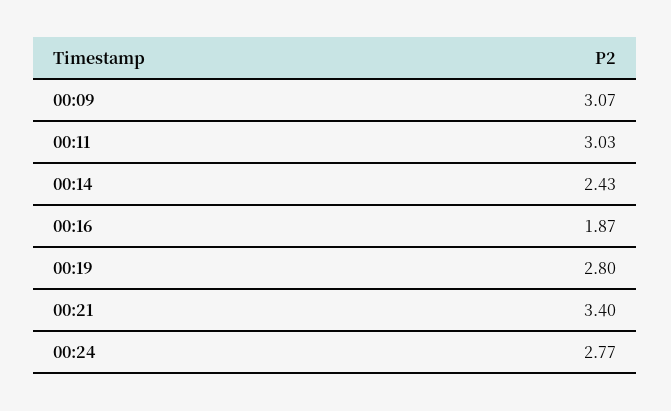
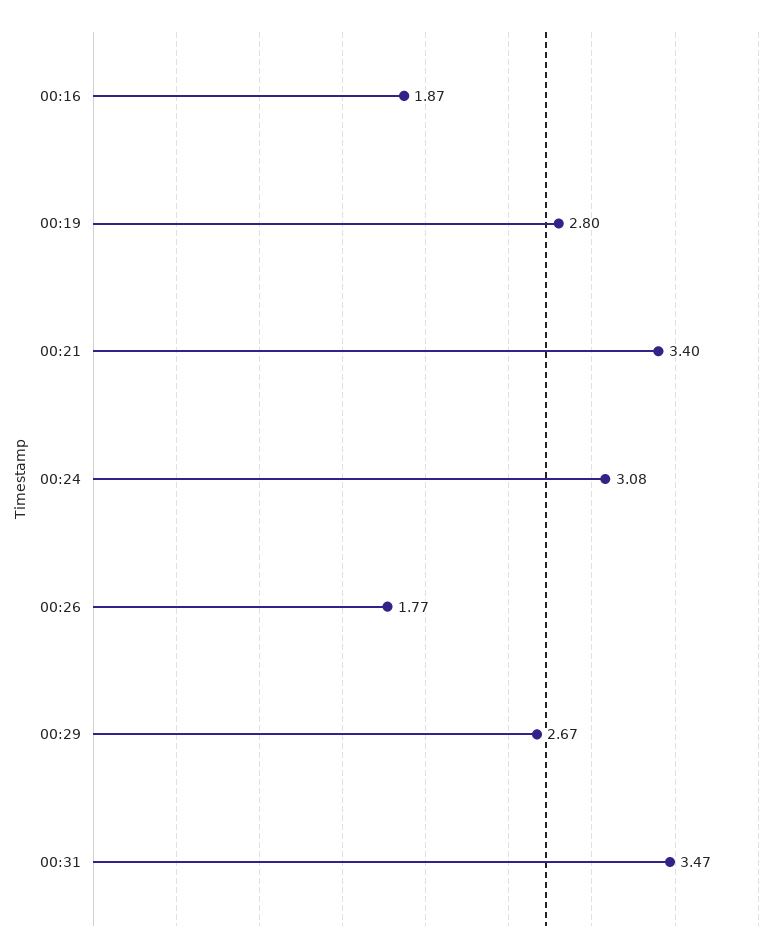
00:09: 3.07 -> none
00:11: 3.03 -> none
00:14: 2.43 -> none
00:24: 2.77 -> 3.08
00:26: none -> 1.77
00:29: none -> 2.67
00:31: none -> 3.47

